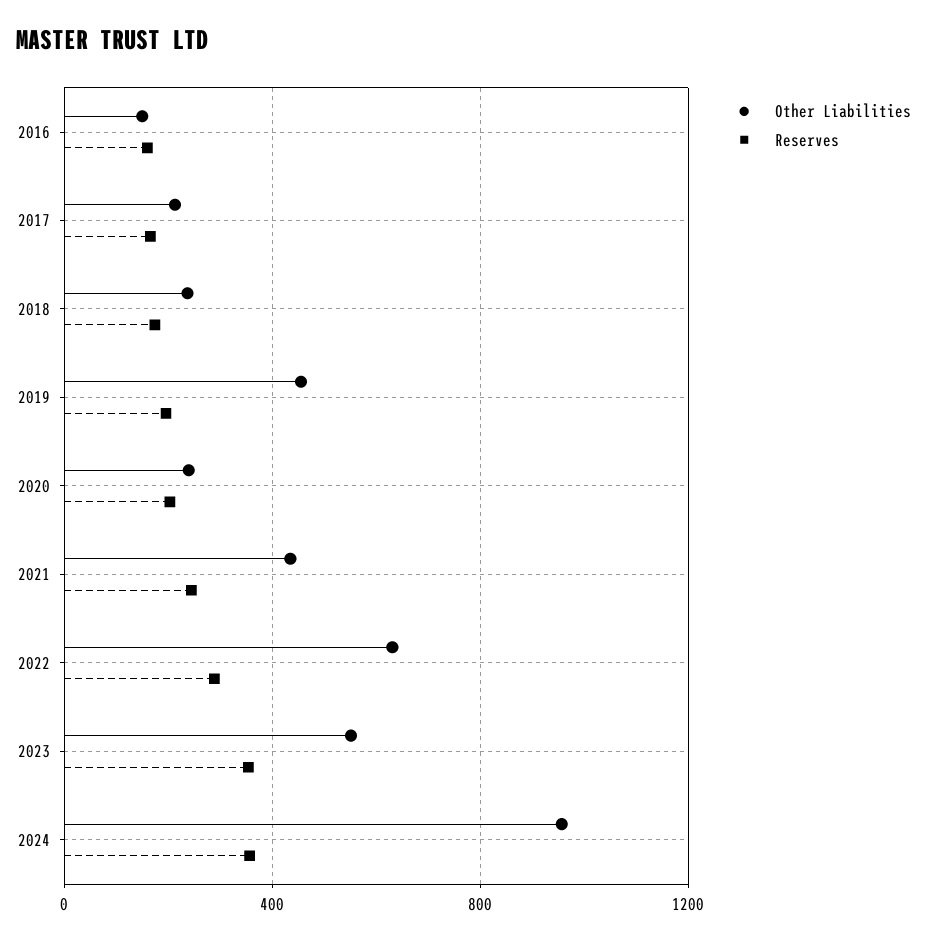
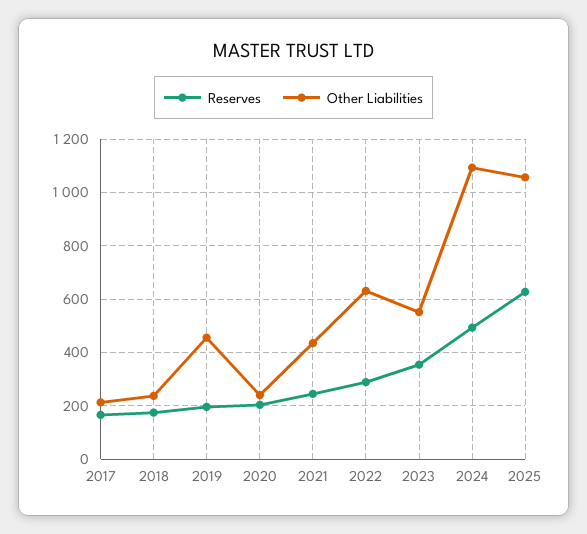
Other Liabilities, 2016: 150 -> none
Reserves, 2016: 150 -> none
Other Liabilities, 2024: 950 -> 1100
Reserves, 2024: 350 -> 500
Reserves, 2025: none -> 625
Other Liabilities, 2025: none -> 1050

